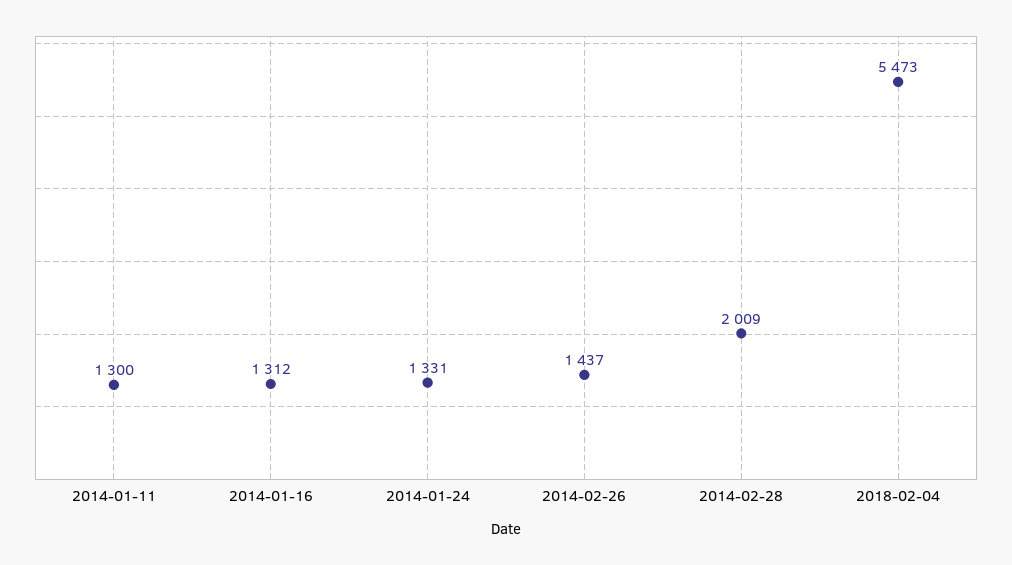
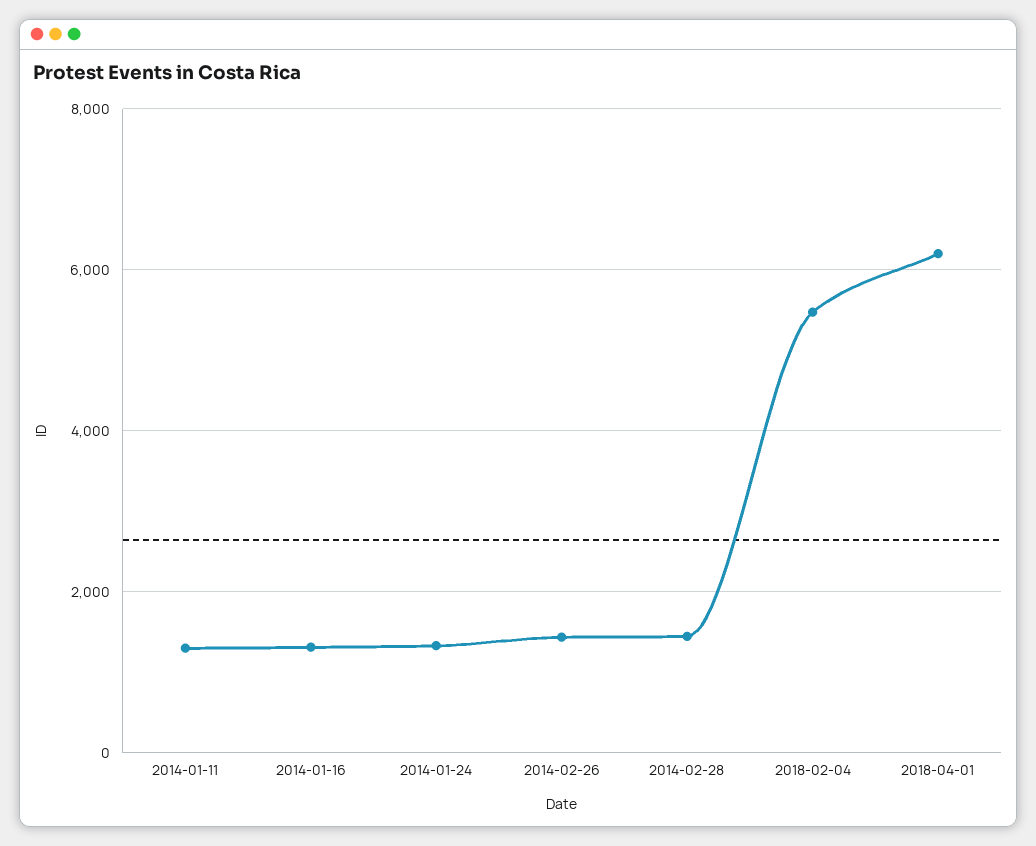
2014-02-28: 2009 -> 1400
2018-04-01: none -> 6200

